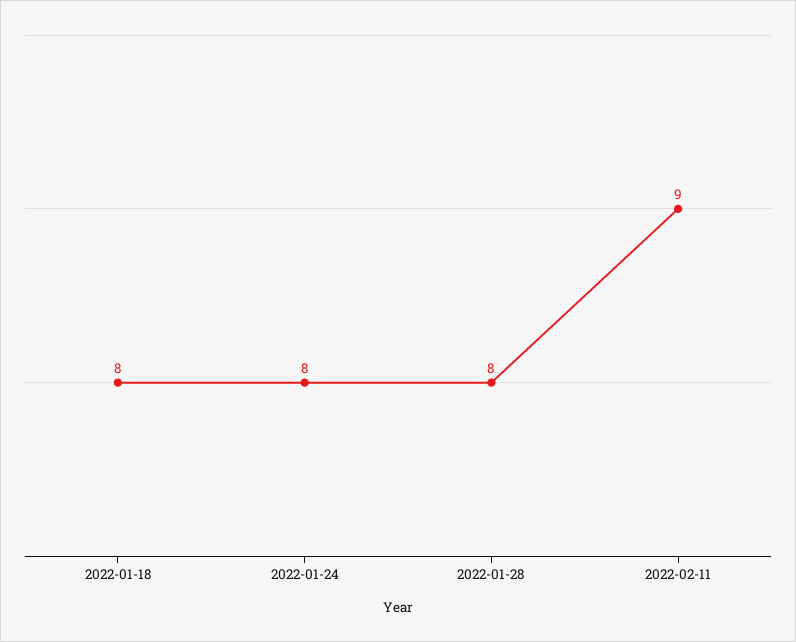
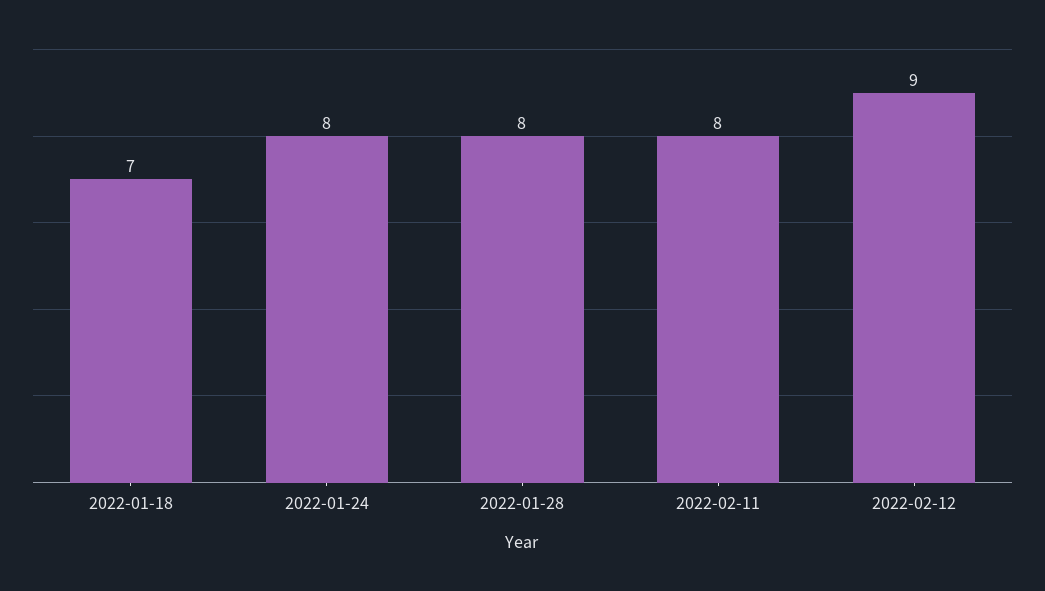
2022-01-18: 8 -> 7
2022-02-11: 9 -> 8
2022-02-12: none -> 9

